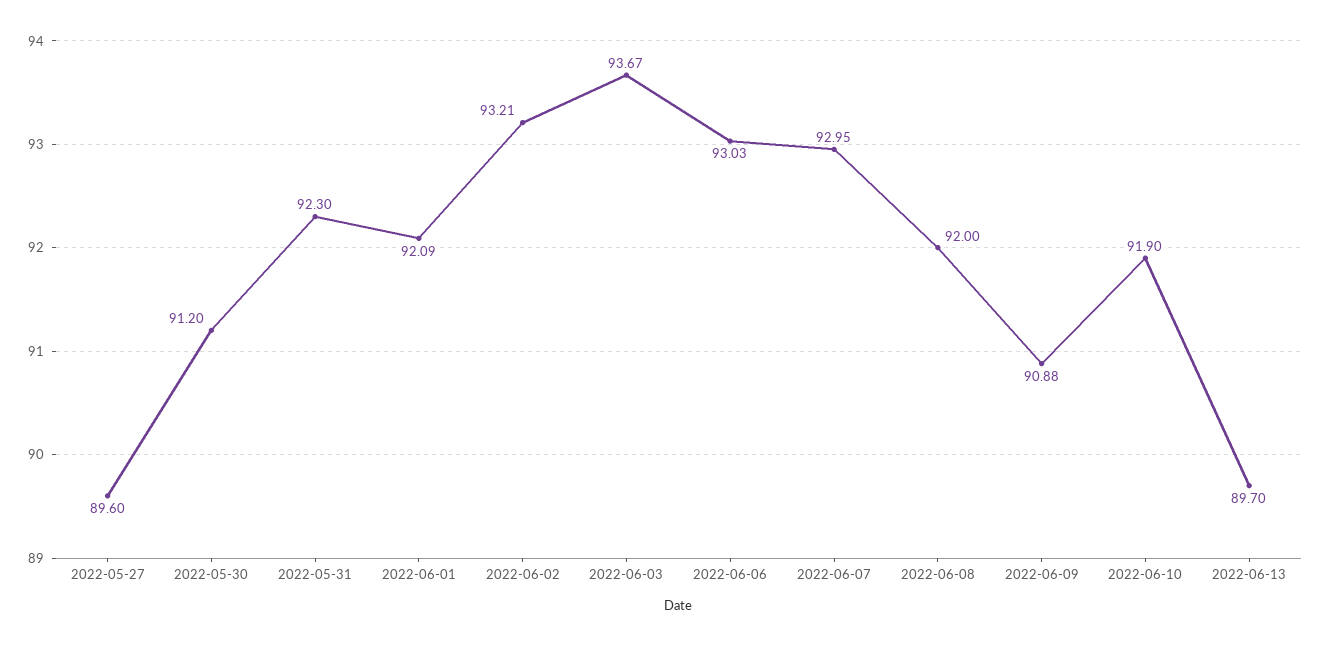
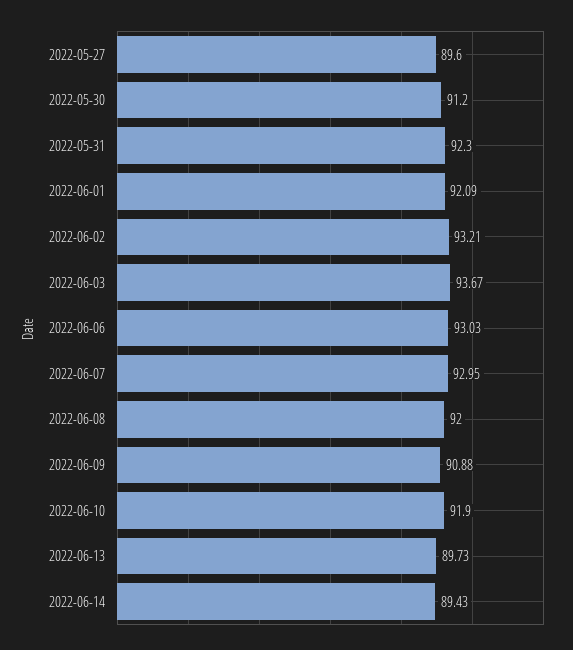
2022-06-13: 89.7 -> 89.73
2022-06-14: none -> 89.43

